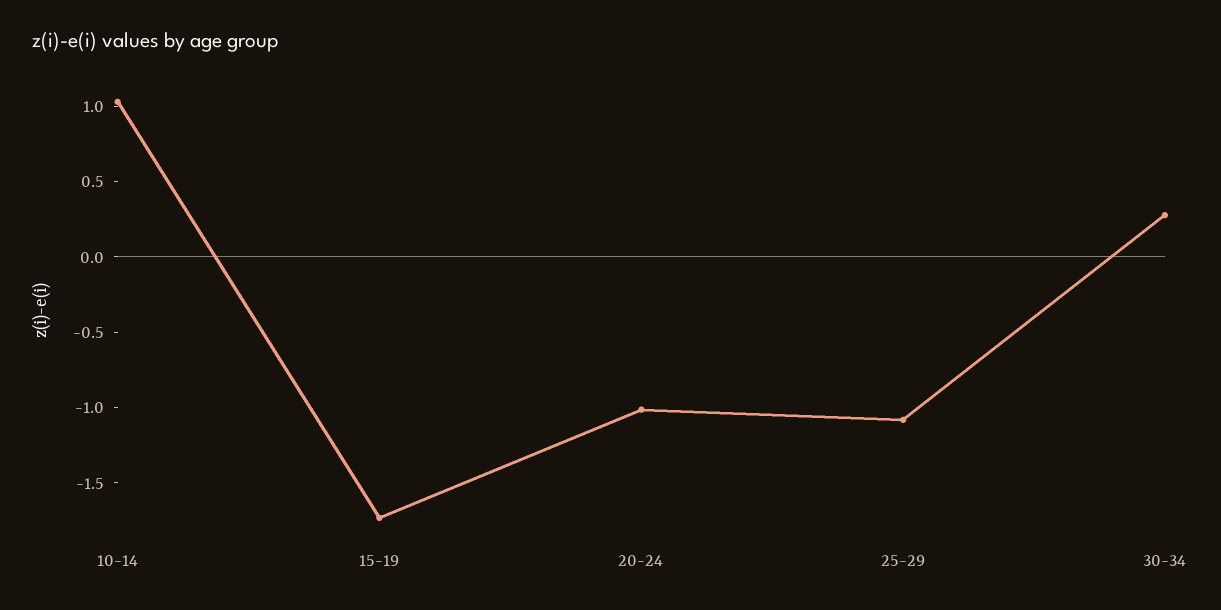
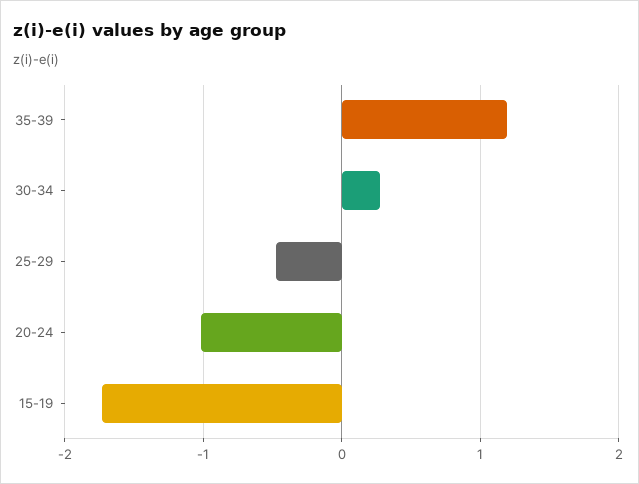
10-14: 1 -> none
25-29: -1.1 -> -0.5
35-39: none -> 1.2

